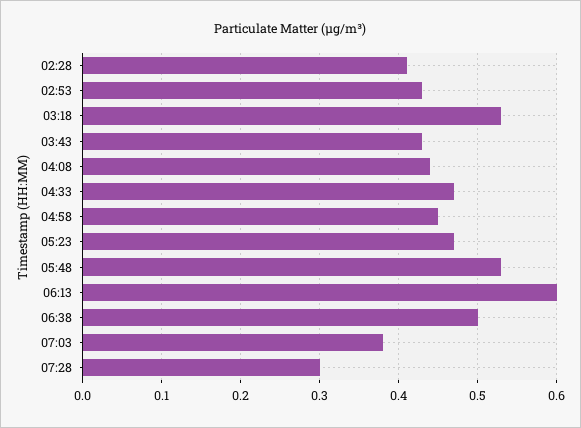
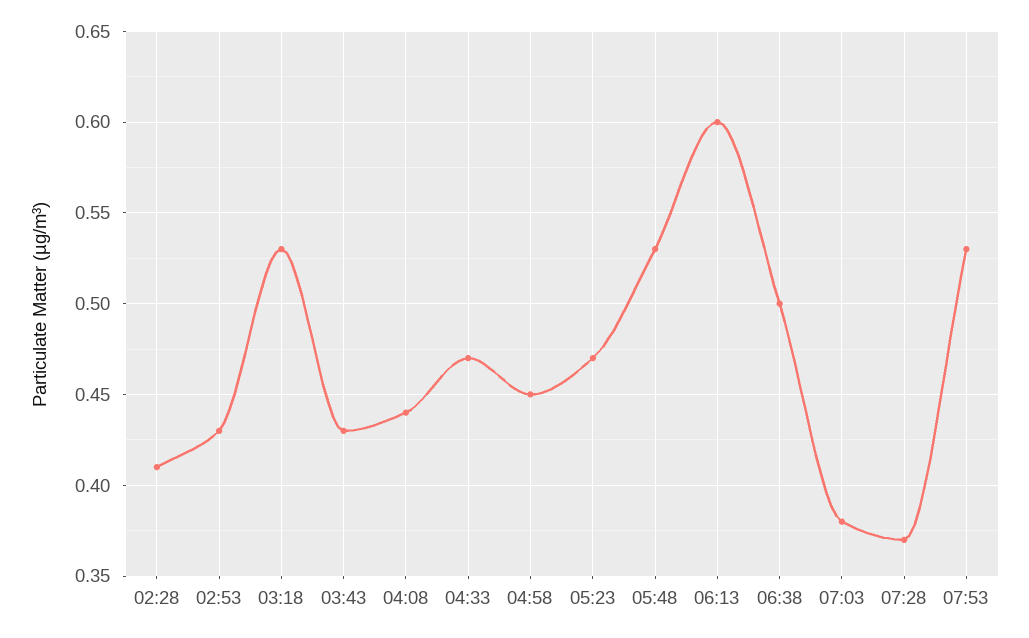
07:28: 0.3 -> 0.37
07:53: none -> 0.53

